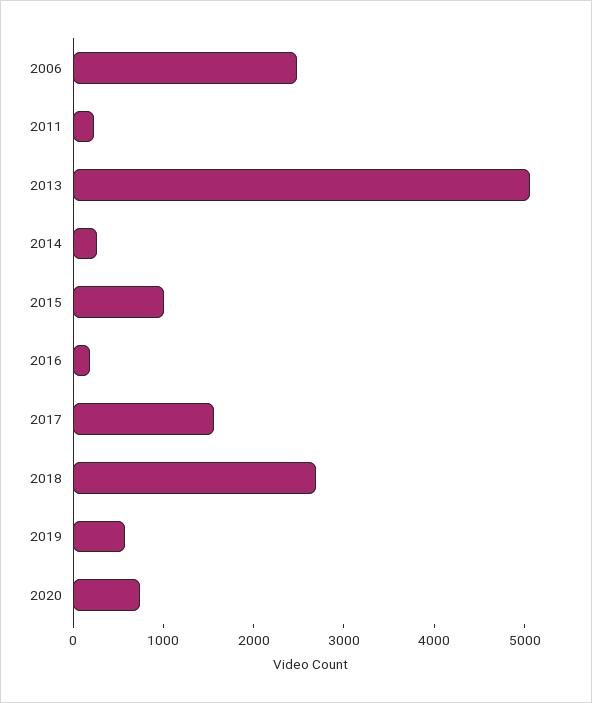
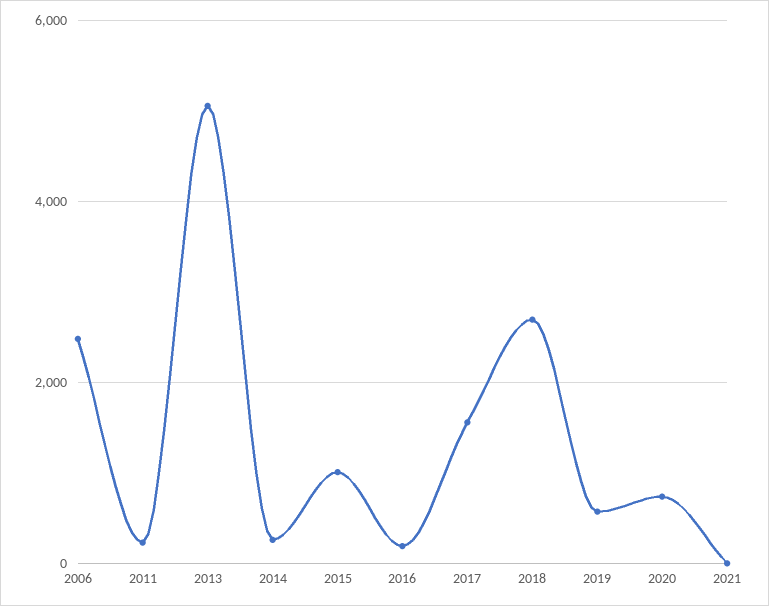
2021: none -> 0

